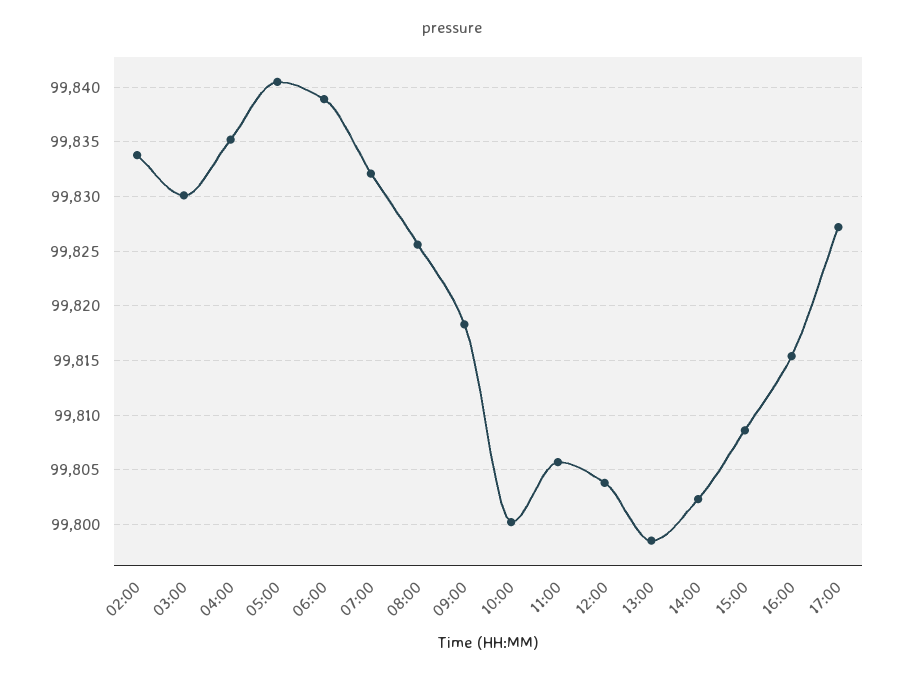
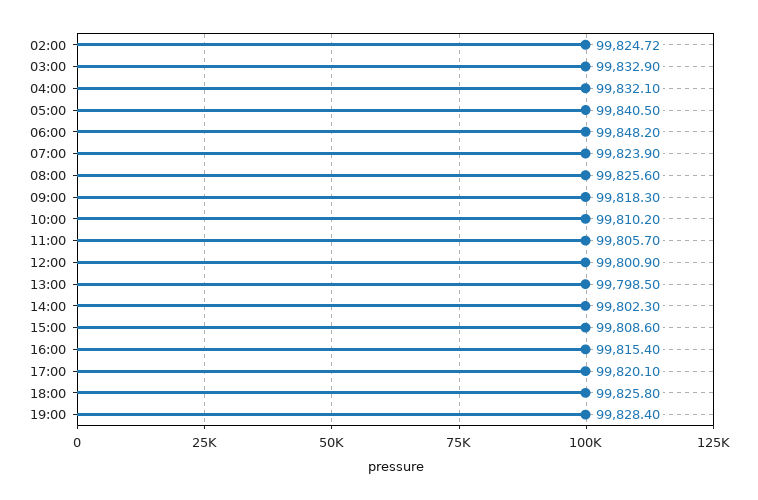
02:00: 99834 -> 99824.72
03:00: 99830 -> 99832.9
04:00: 99835 -> 99832.1
06:00: 99839 -> 99848.2
07:00: 99832 -> 99823.9
10:00: 99800 -> 99810.2
12:00: 99804 -> 99800.9
17:00: 99827 -> 99820.1
18:00: none -> 99825.8
19:00: none -> 99828.4

